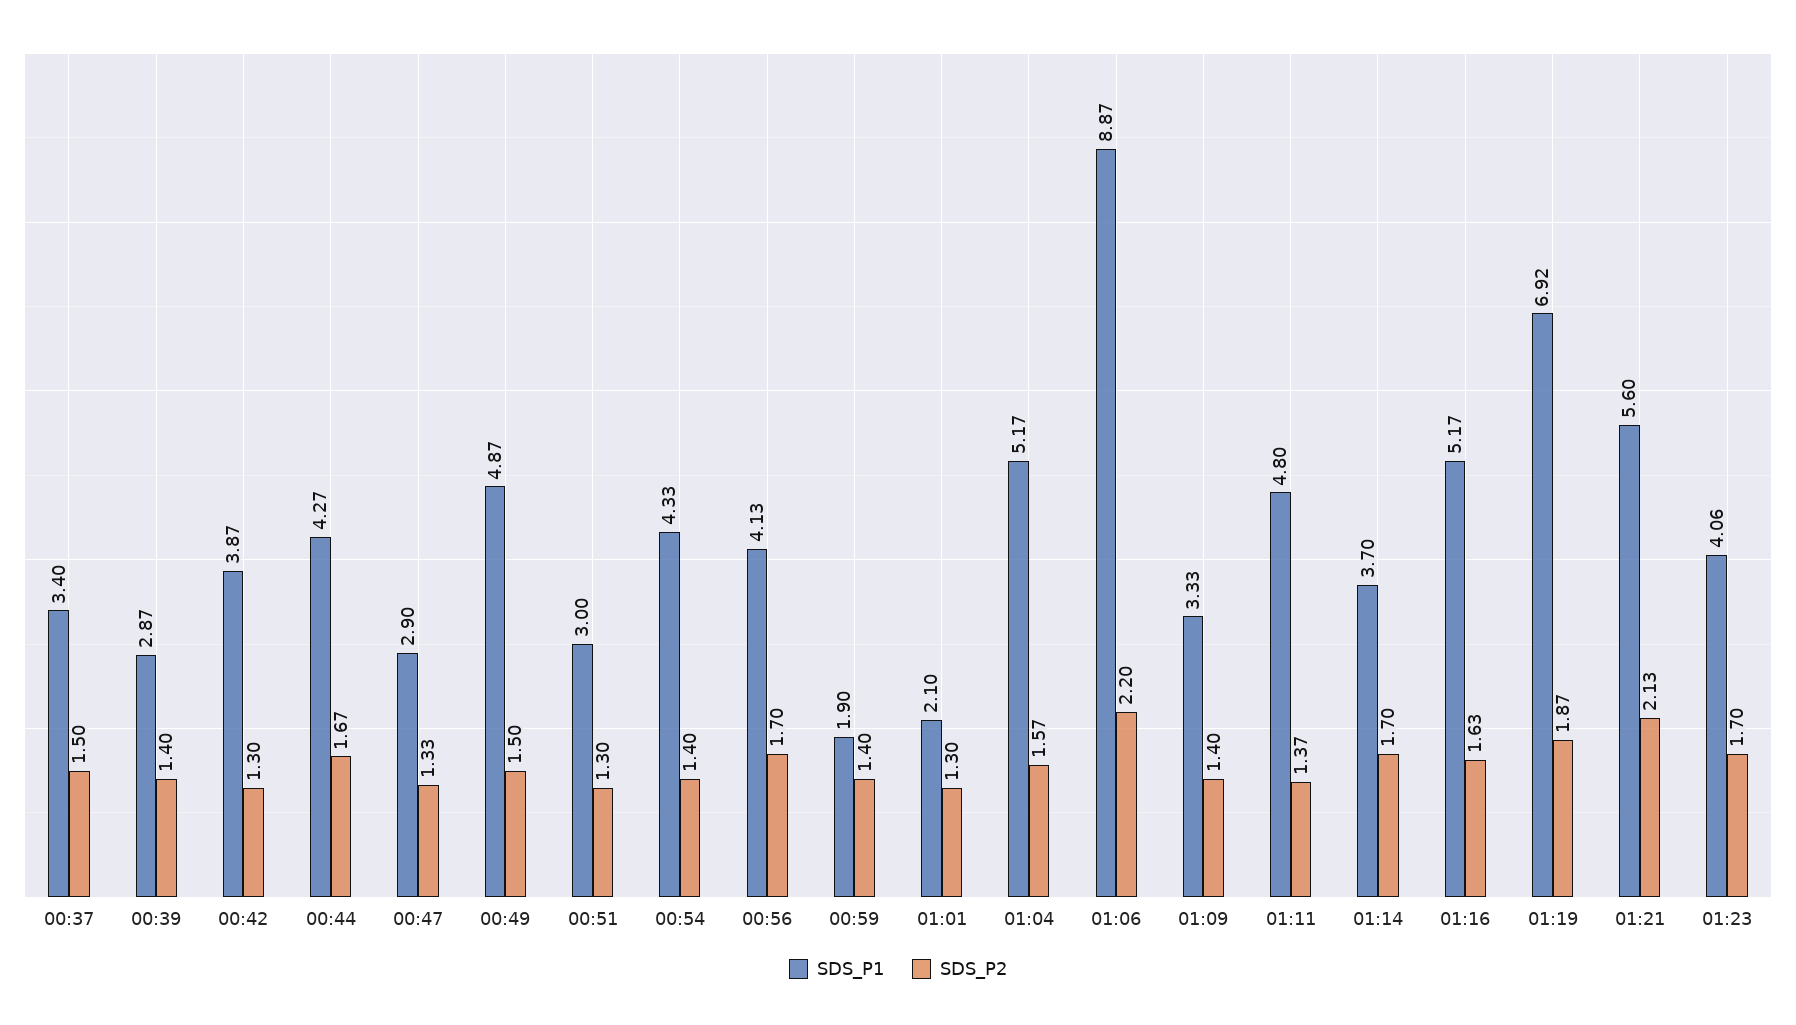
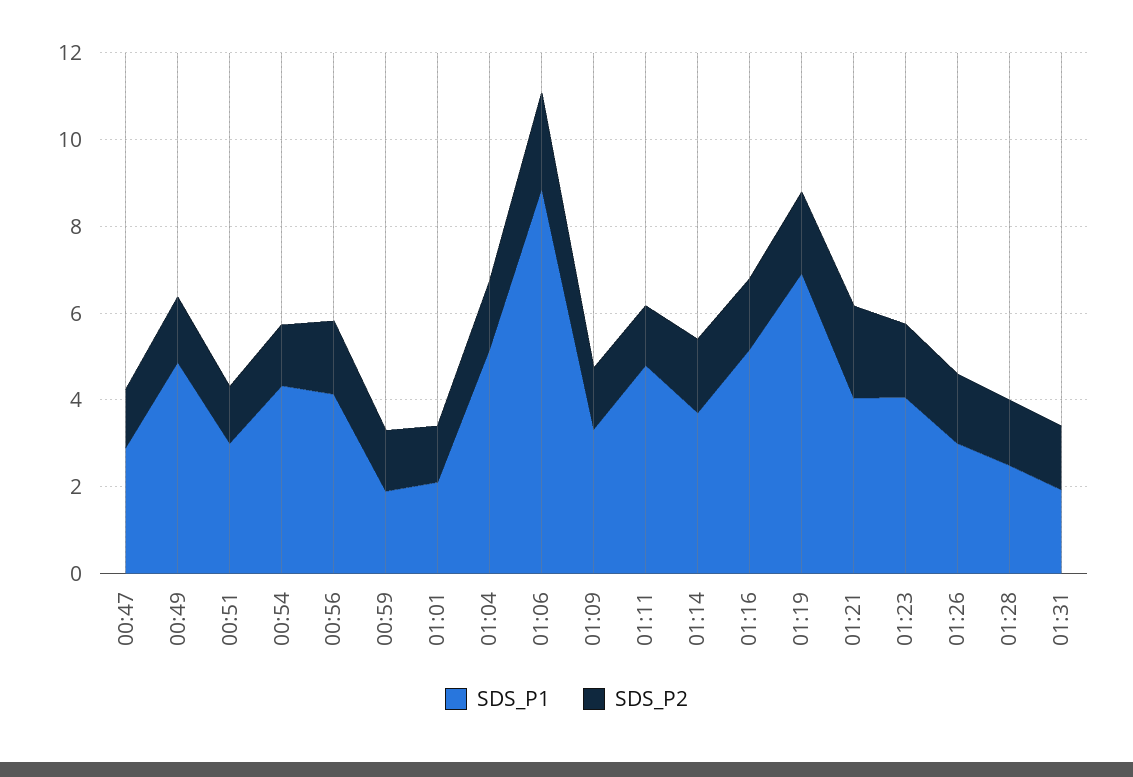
SDS_P1, 00:37: 3.4 -> none
SDS_P2, 00:37: 1.5 -> none
SDS_P1, 00:39: 2.87 -> none
SDS_P2, 00:39: 1.4 -> none
SDS_P1, 00:42: 3.87 -> none
SDS_P2, 00:42: 1.3 -> none
SDS_P1, 00:44: 4.27 -> none
SDS_P2, 00:44: 1.67 -> none
SDS_P1, 01:21: 5.6 -> 4
SDS_P1, 01:26: none -> 3
SDS_P2, 01:26: none -> 1.5
SDS_P1, 01:28: none -> 2.5
SDS_P2, 01:28: none -> 1.5
SDS_P1, 01:31: none -> 2
SDS_P2, 01:31: none -> 1.5

